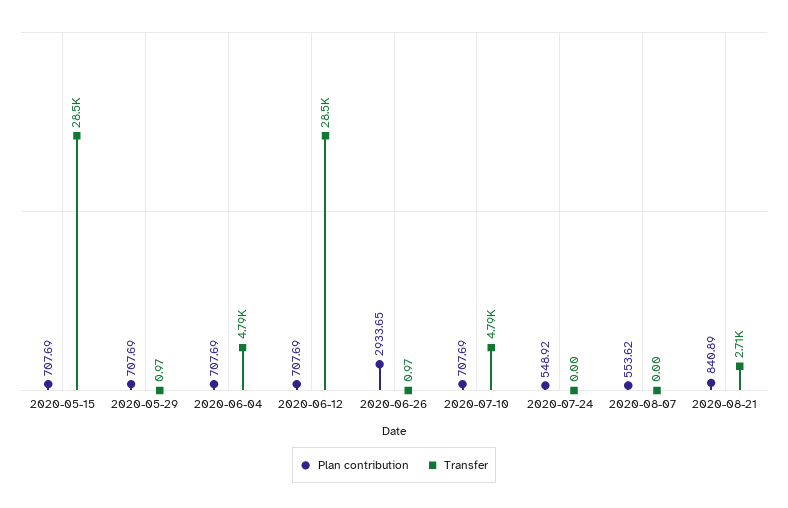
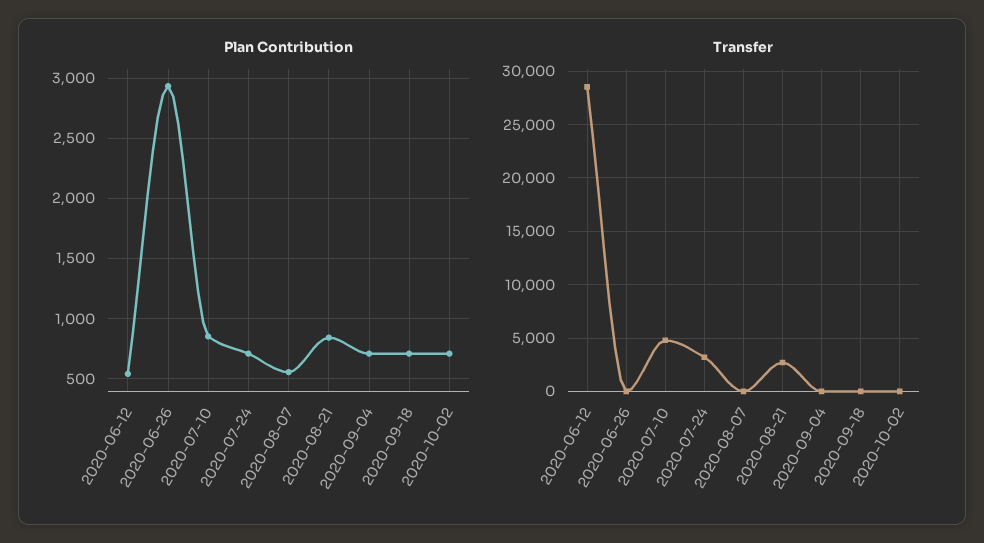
Plan contribution, 2020-05-15: 707.69 -> none
Transfer, 2020-05-15: 28500 -> none
Plan contribution, 2020-05-29: 707.69 -> none
Transfer, 2020-05-29: 0.97 -> none
Plan contribution, 2020-06-04: 707.69 -> none
Transfer, 2020-06-04: 4790 -> none
Plan contribution, 2020-06-12: 707.69 -> 550
Plan contribution, 2020-07-10: 707.69 -> 850
Plan contribution, 2020-07-24: 548.92 -> 700
Transfer, 2020-07-24: 0 -> 3000
Plan contribution, 2020-09-04: none -> 700
Plan contribution, 2020-09-18: none -> 700
Plan contribution, 2020-10-02: none -> 700
Transfer, 2020-09-04: none -> 0
Transfer, 2020-09-18: none -> 0
Transfer, 2020-10-02: none -> 0

